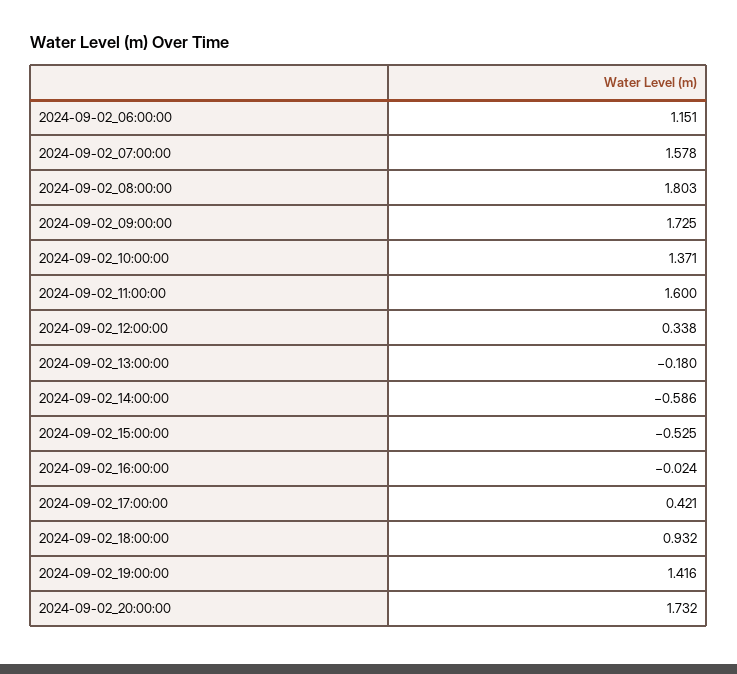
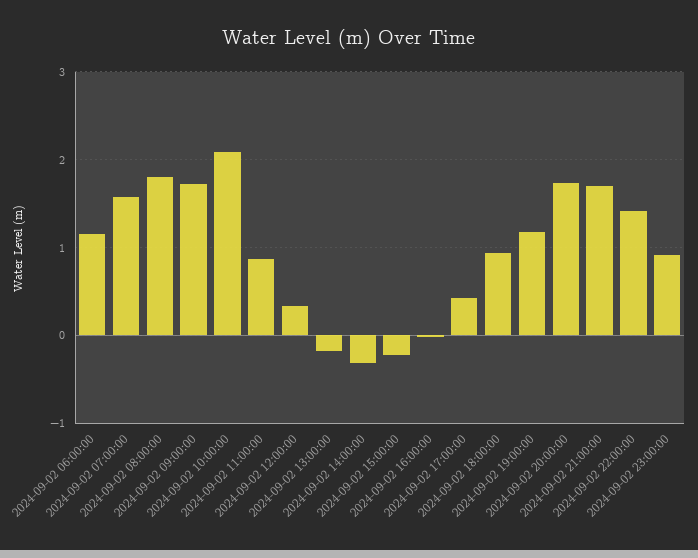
2024-09-02_10:00:00: 1.371 -> 2.1
2024-09-02_11:00:00: 1.6 -> 0.9
2024-09-02_14:00:00: -0.586 -> -0.3
2024-09-02_15:00:00: -0.525 -> -0.2
2024-09-02_19:00:00: 1.416 -> 1.2
2024-09-02 21:00:00: none -> 1.7
2024-09-02 22:00:00: none -> 1.4
2024-09-02 23:00:00: none -> 0.9

